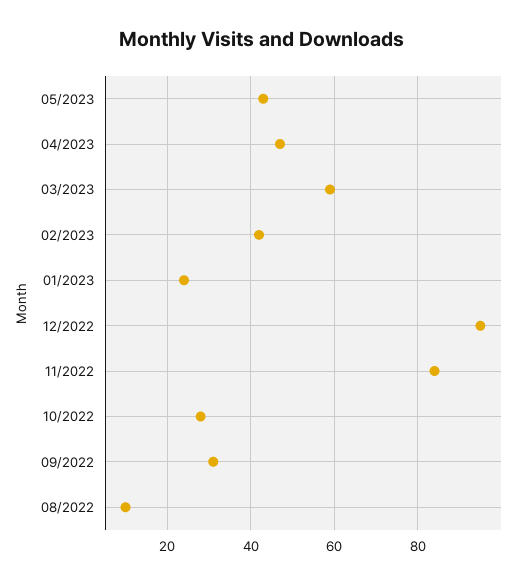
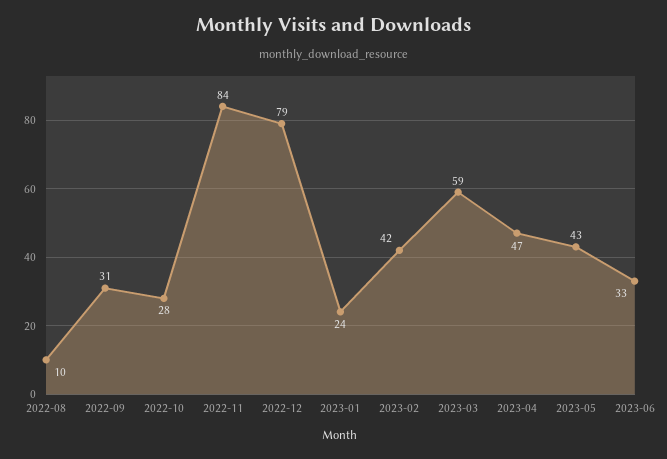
12/2022: 95 -> 79
2023-06: none -> 33

